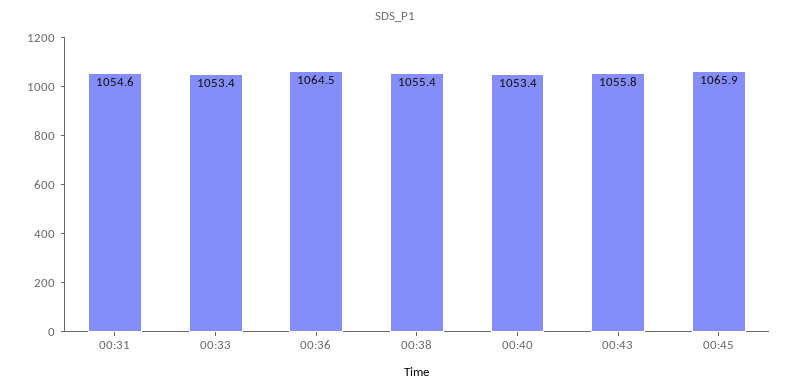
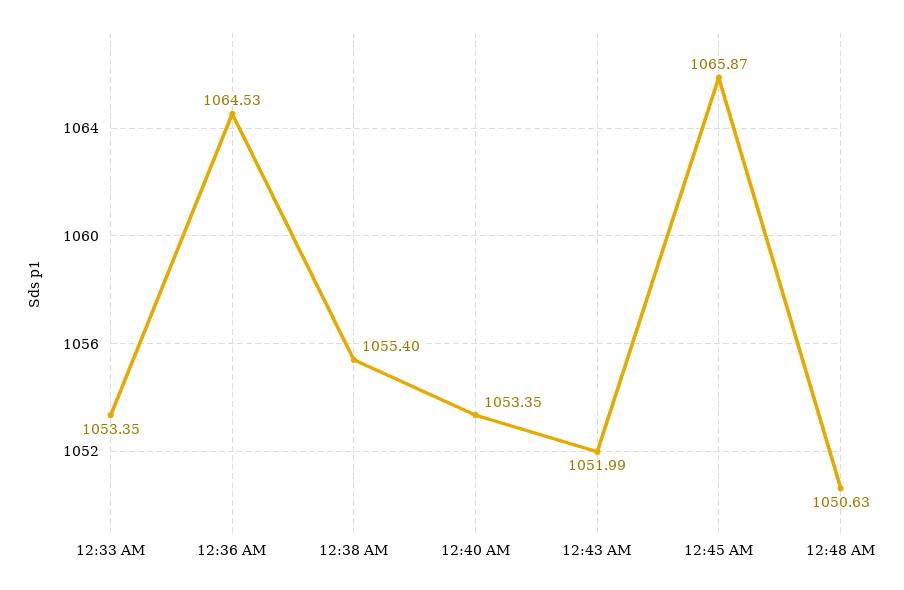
00:31: 1054.6 -> none
00:43: 1055.8 -> 1051.99
12:48 AM: none -> 1050.63

